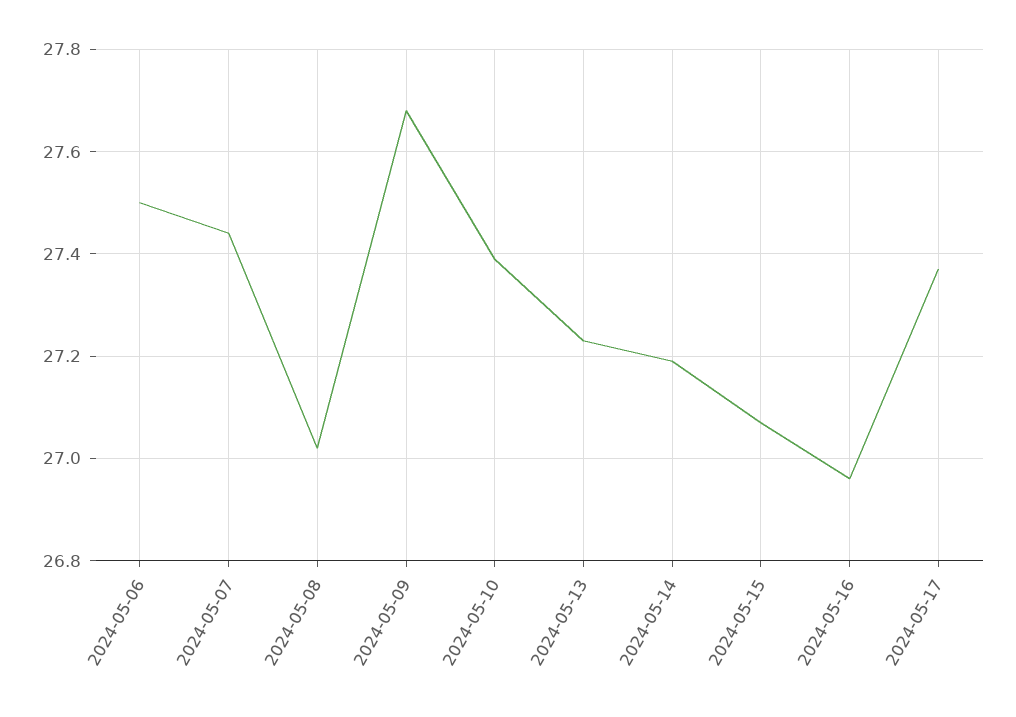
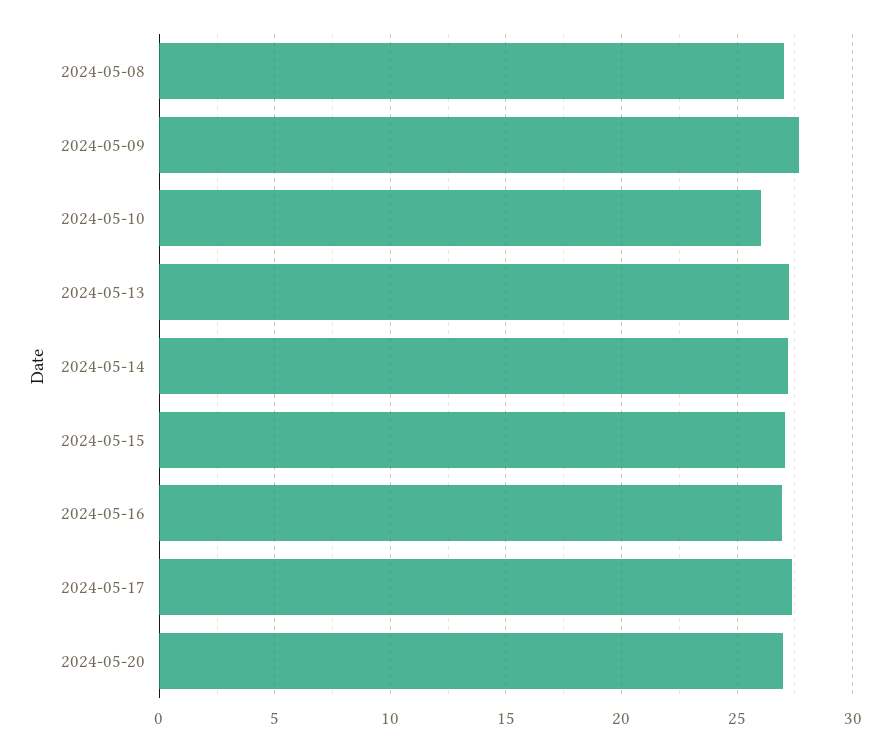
2024-05-06: 27.5 -> none
2024-05-07: 27.45 -> none
2024-05-10: 27.4 -> 26
2024-05-20: none -> 27

